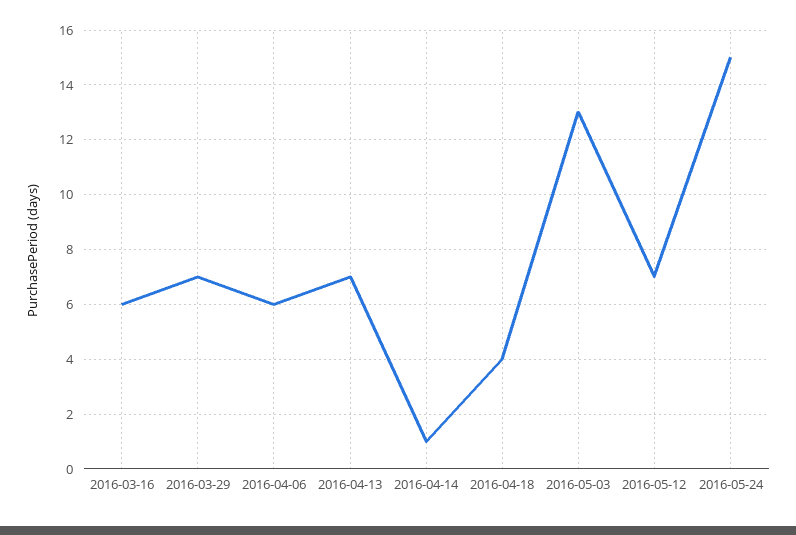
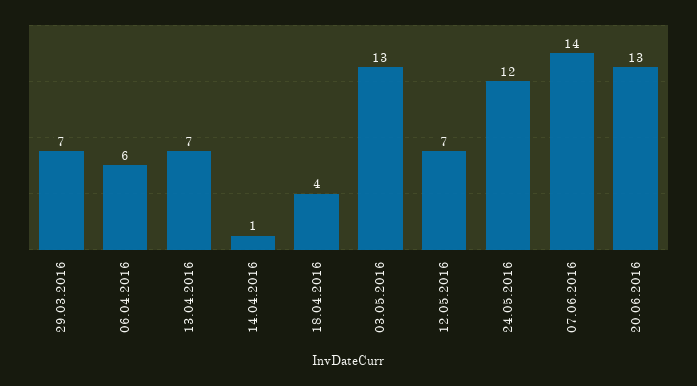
2016-03-16: 6 -> none
2016-05-24: 15 -> 12
07.06.2016: none -> 14
20.06.2016: none -> 13

